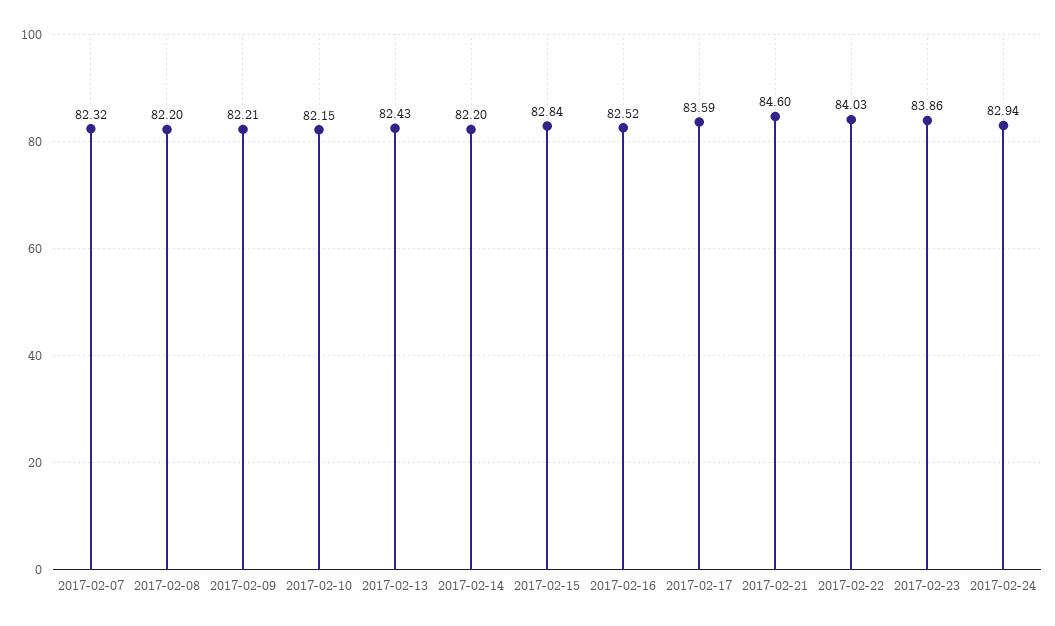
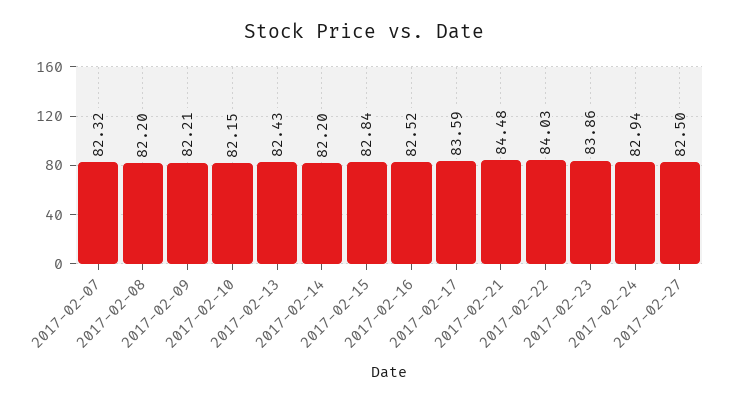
2017-02-21: 84.6 -> 84.48
2017-02-27: none -> 82.5

